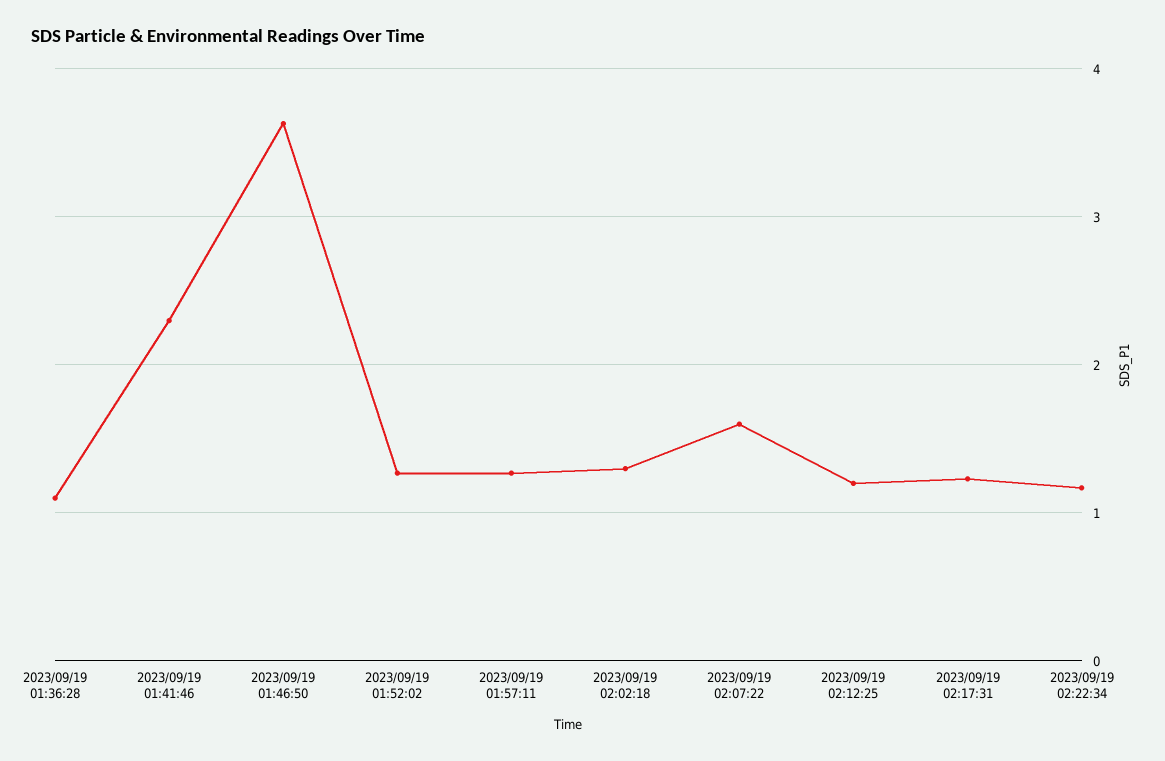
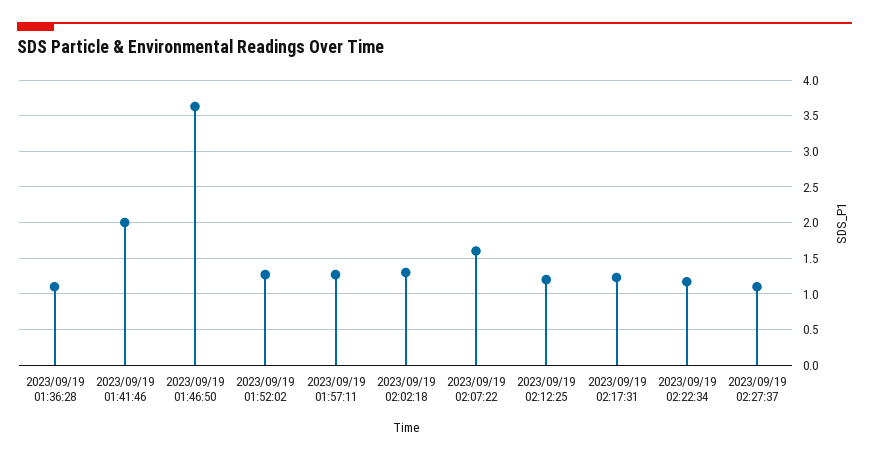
2023/09/19 01:41:46: 2.3 -> 2
2023/09/19 02:27:37: none -> 1.1

